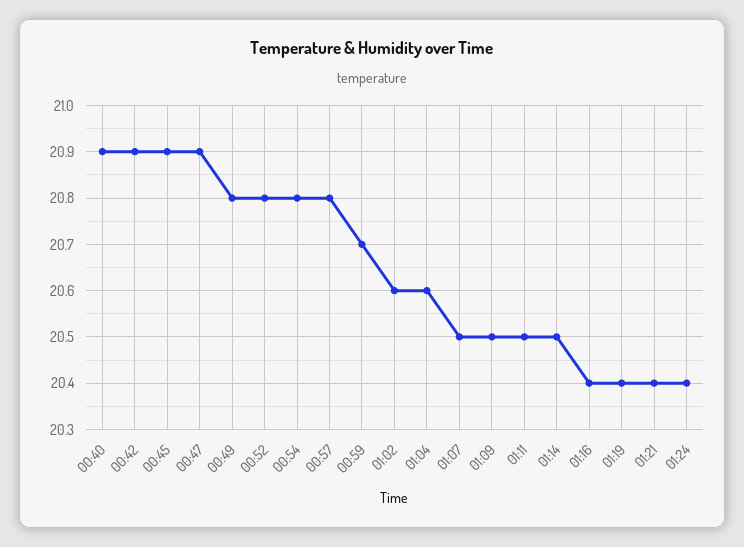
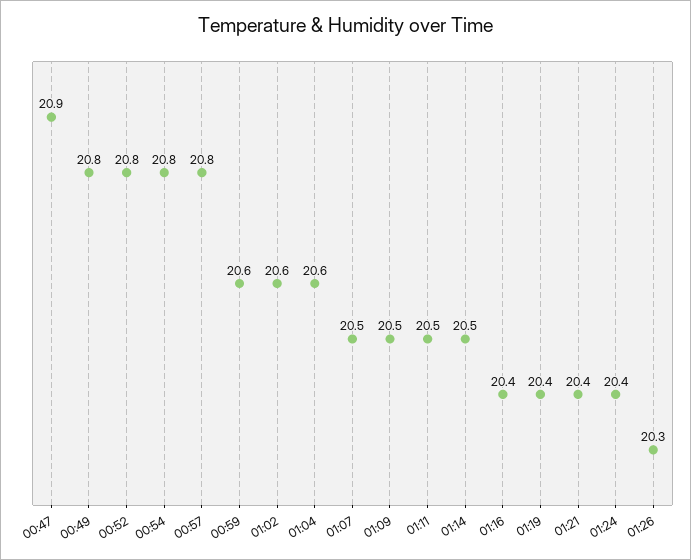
00:40: 20.9 -> none
00:42: 20.9 -> none
00:45: 20.9 -> none
00:59: 20.7 -> 20.6
01:26: none -> 20.3

